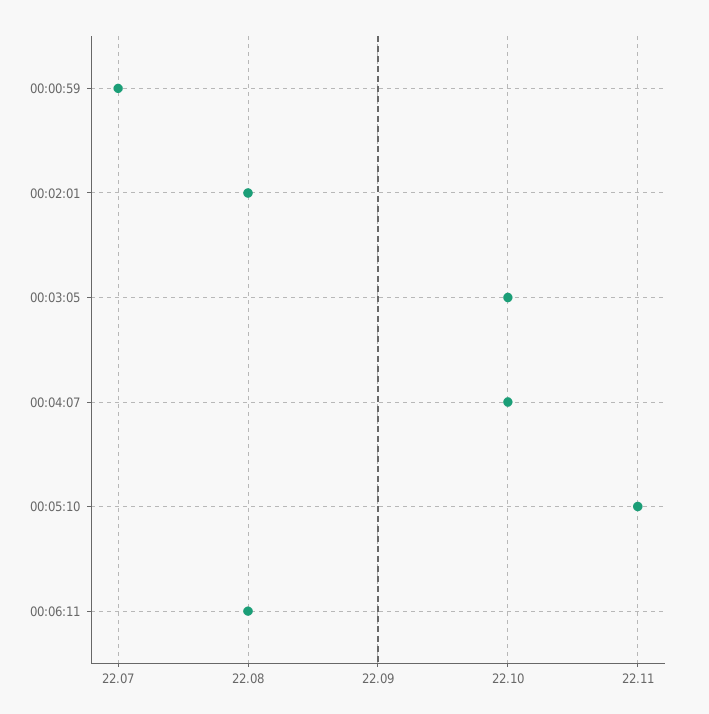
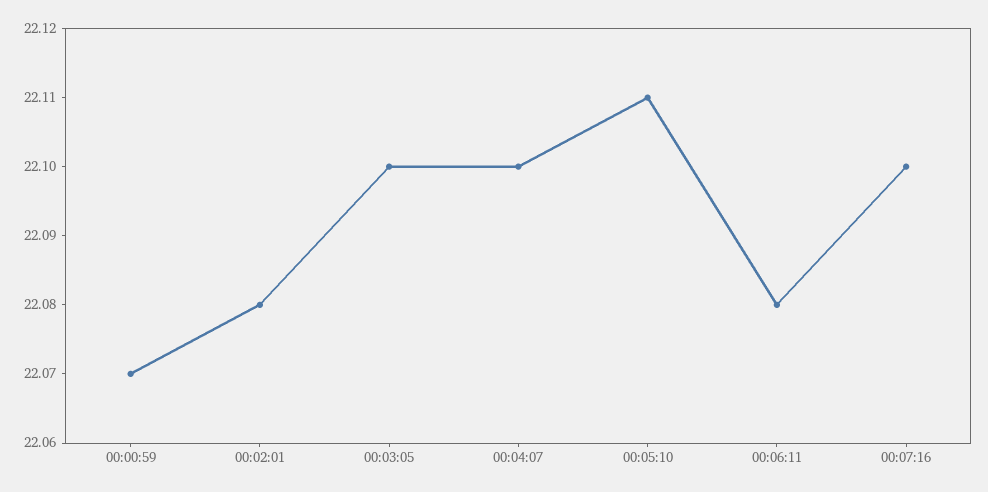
00:07:16: none -> 22.1

